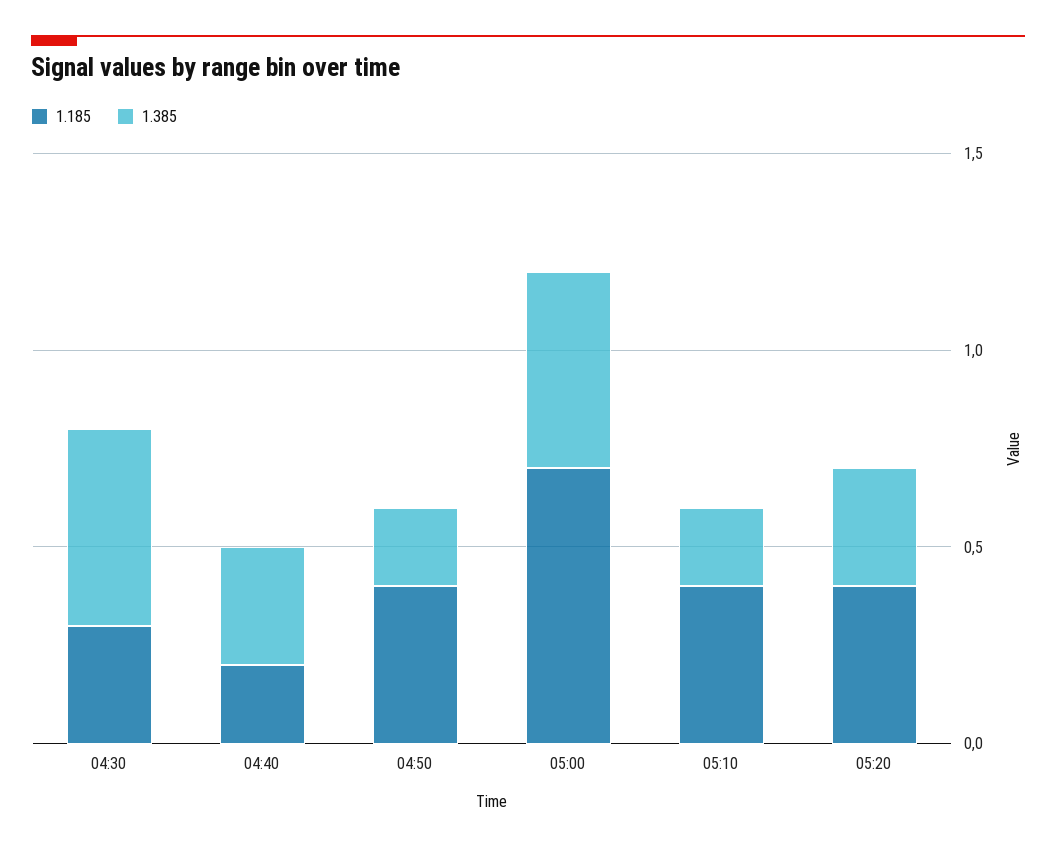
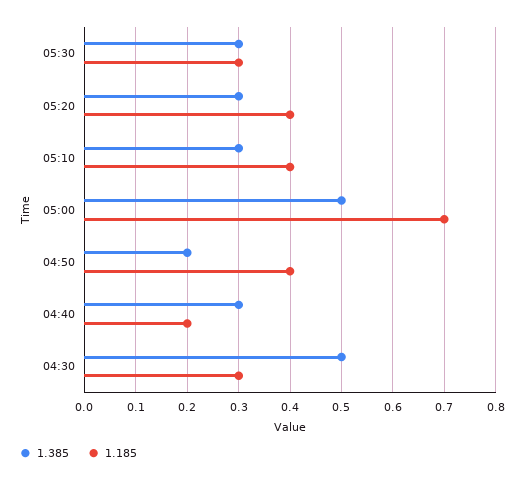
1.385, 05:10: 0.2 -> 0.3
1.385, 05:30: none -> 0.3
1.185, 05:30: none -> 0.3

